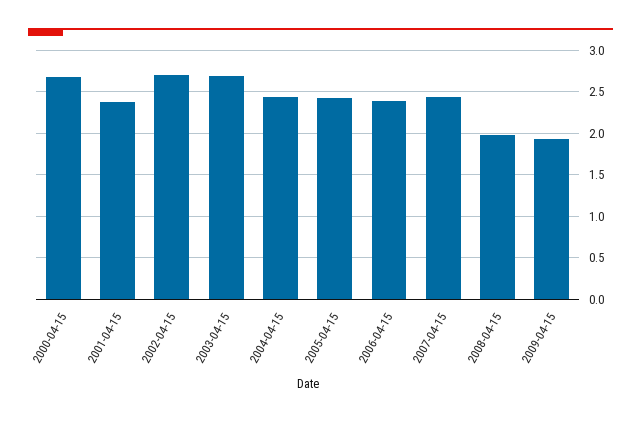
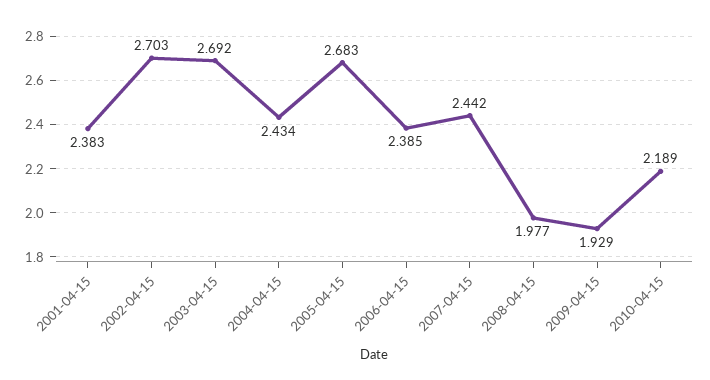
2000-04-15: 2.7 -> none
2005-04-15: 2.4 -> 2.683
2010-04-15: none -> 2.189

